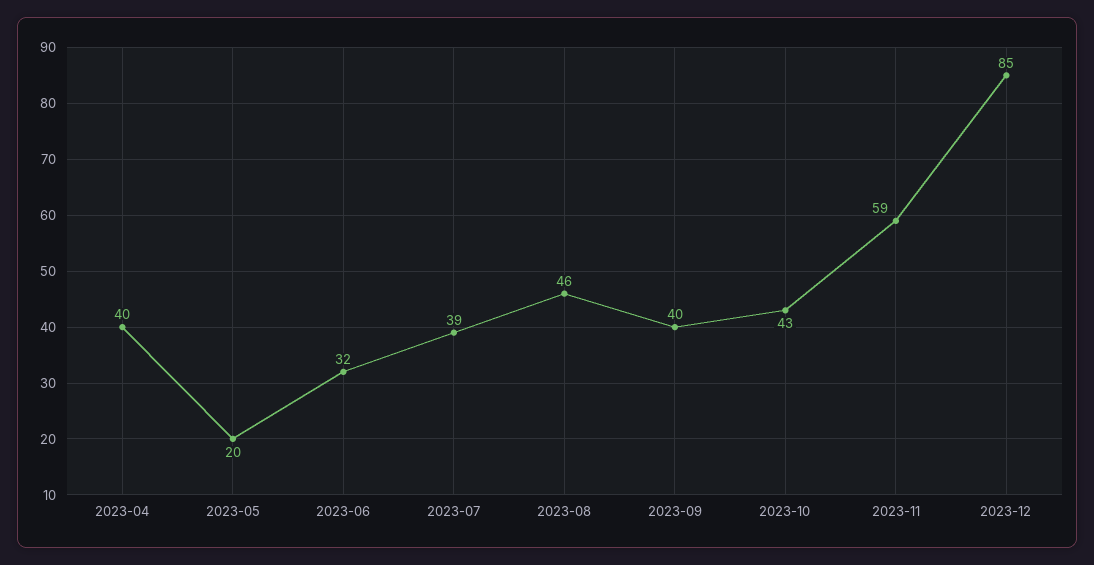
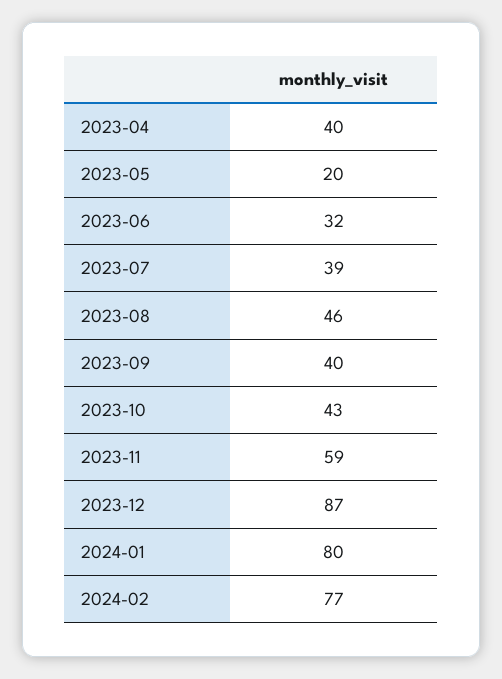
2023-12: 85 -> 87
2024-01: none -> 80
2024-02: none -> 77

